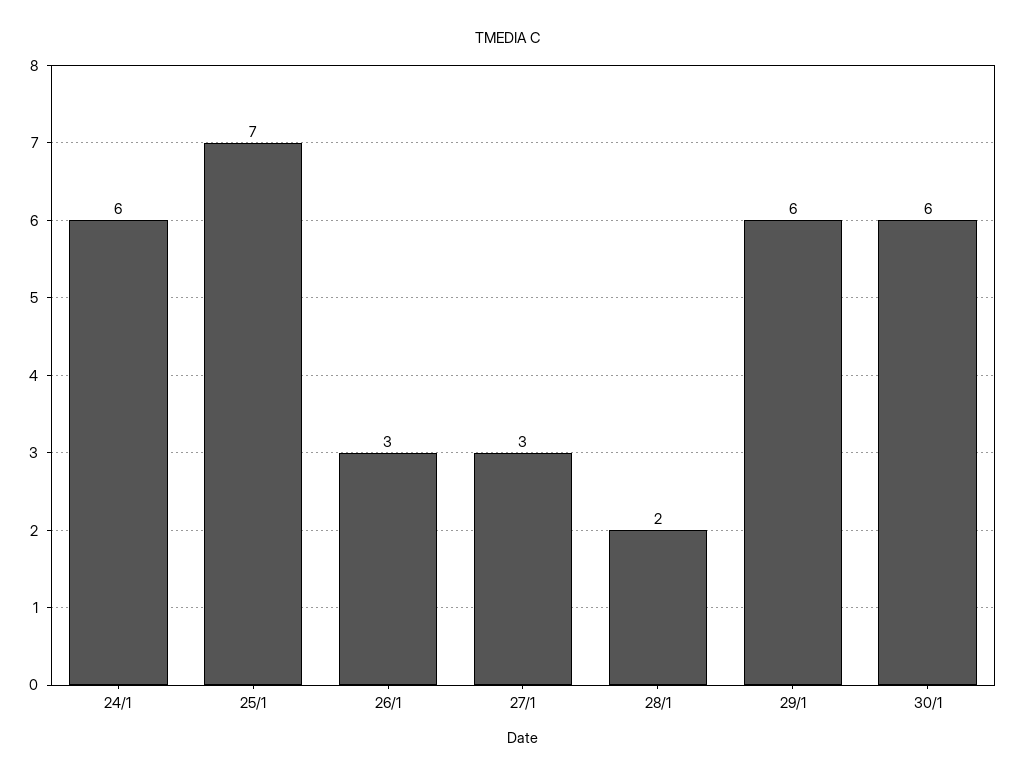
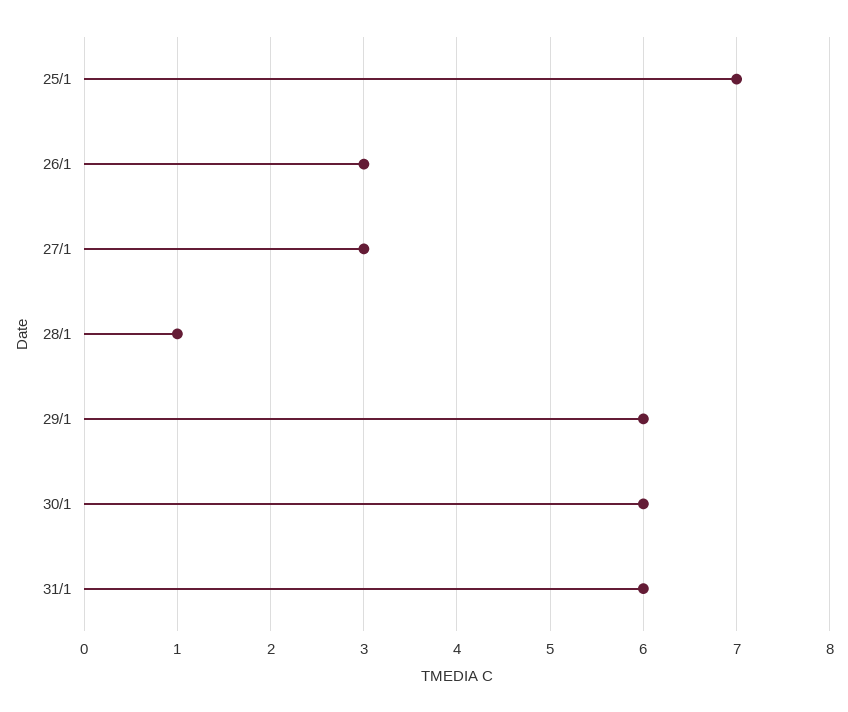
24/1: 6 -> none
28/1: 2 -> 1
31/1: none -> 6

